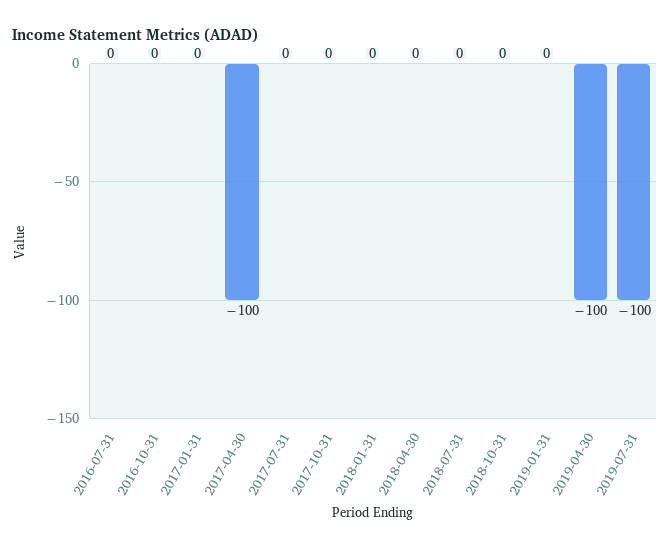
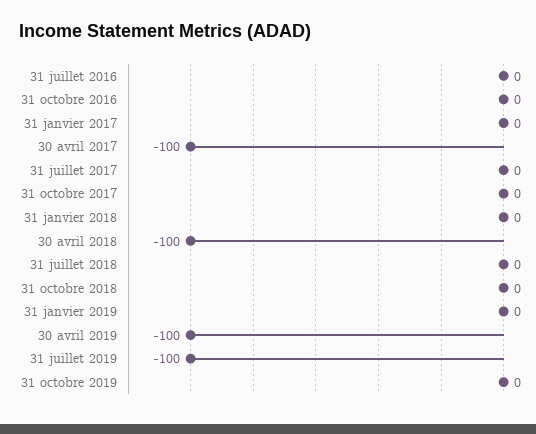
2018-04-30: 0 -> -100
31 octobre 2019: none -> 0

